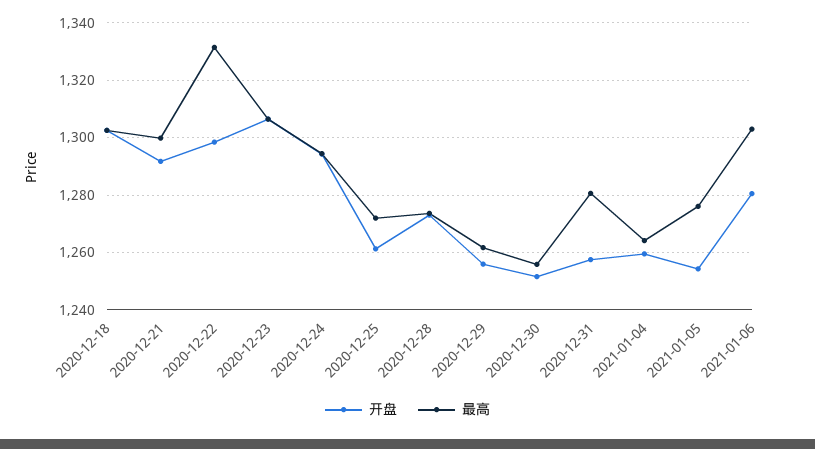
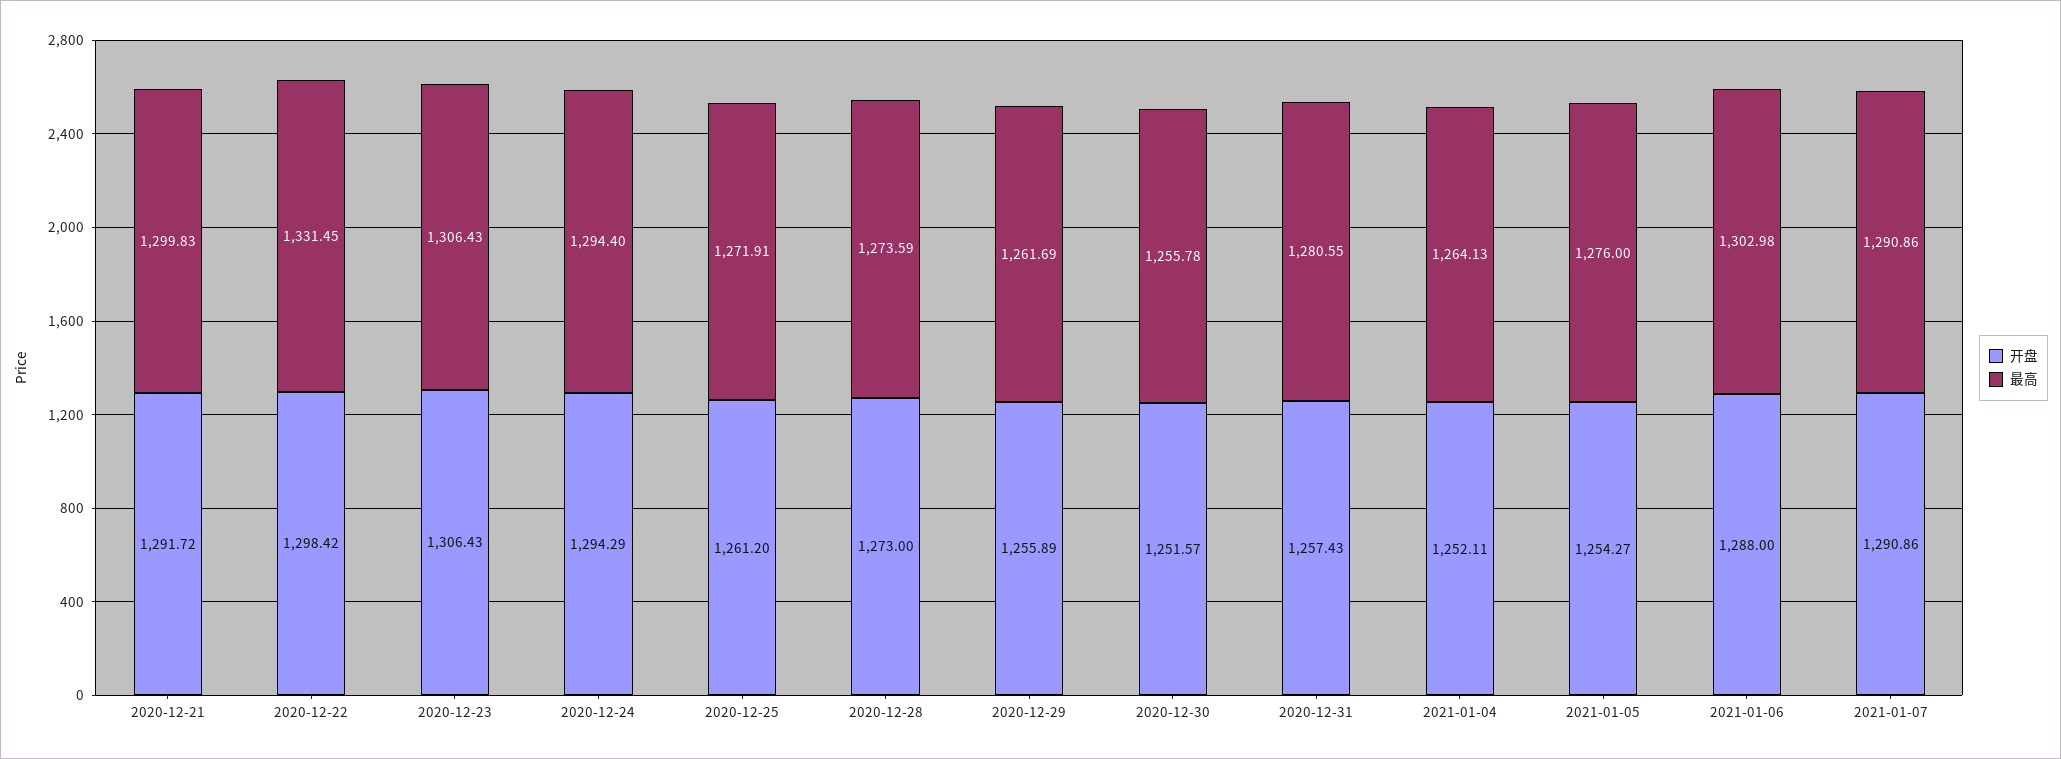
开盘, 2020-12-18: 1302.5 -> none
最高, 2020-12-18: 1302.5 -> none
开盘, 2021-01-04: 1260 -> 1252.11
开盘, 2021-01-06: 1280 -> 1288
开盘, 2021-01-07: none -> 1290.86
最高, 2021-01-07: none -> 1290.86

